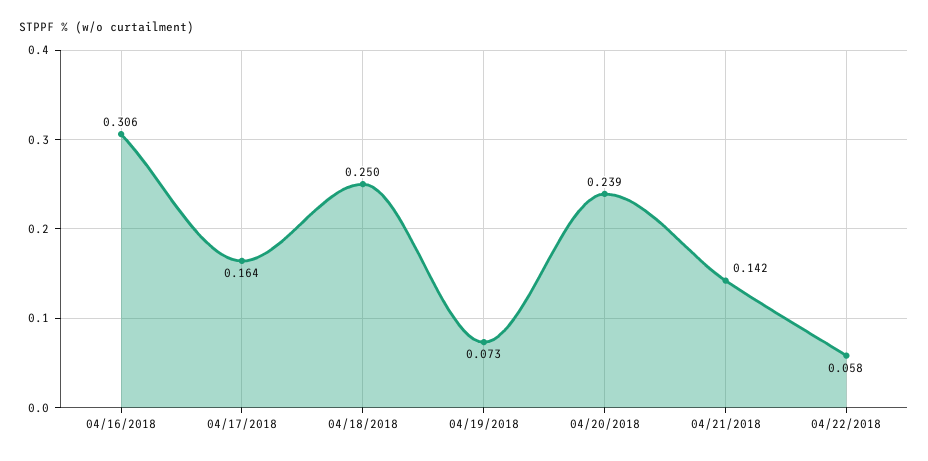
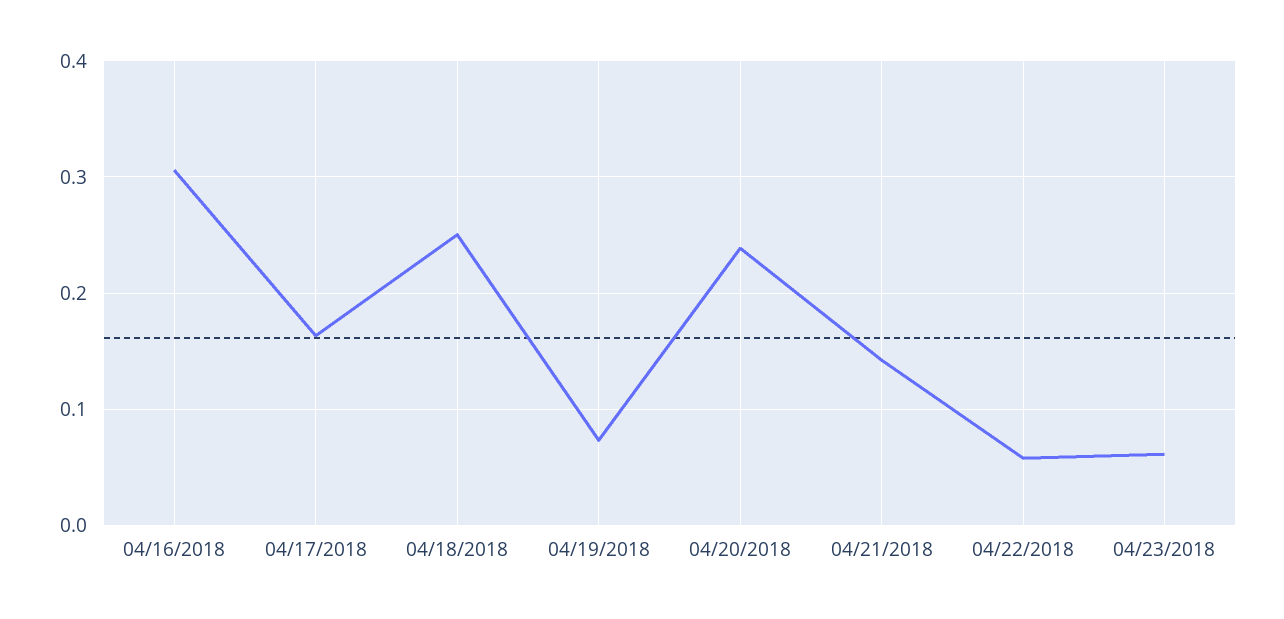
04/23/2018: none -> 0.06

